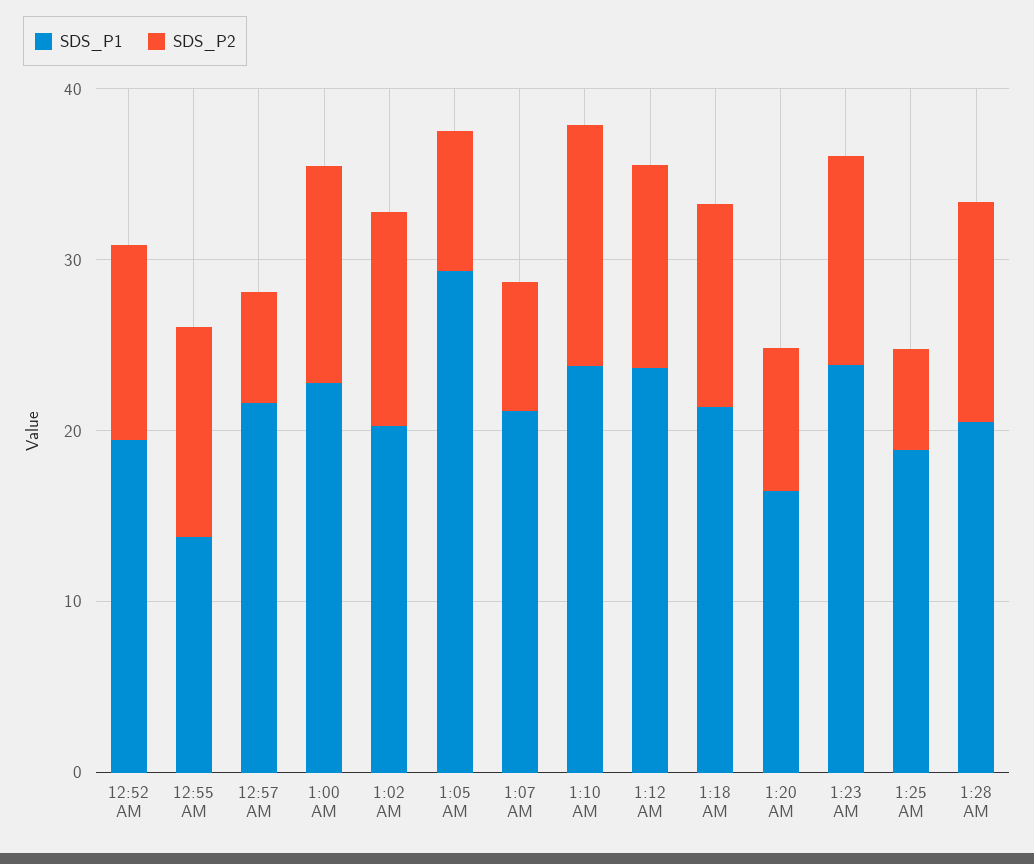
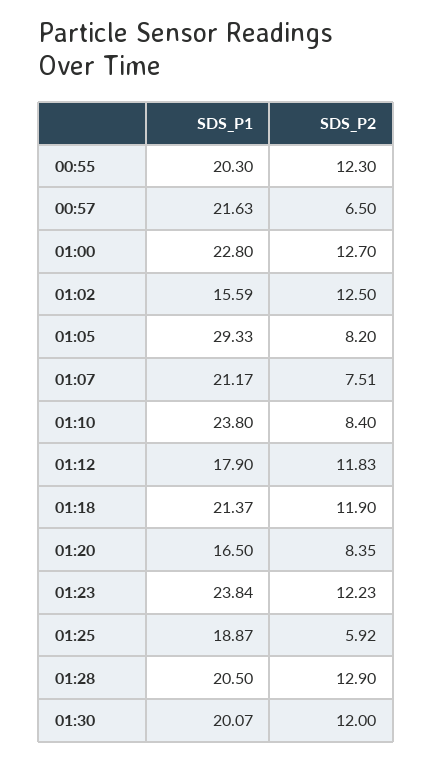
SDS_P1, 12:52 AM: 20 -> none
SDS_P2, 12:52 AM: 12 -> none
SDS_P1, 12:55 AM: 14 -> 20.3
SDS_P1, 1:02 AM: 20 -> 15.59
SDS_P2, 1:10 AM: 14 -> 8.4
SDS_P1, 1:12 AM: 24 -> 17.9
SDS_P1, 01:30: none -> 20.07
SDS_P2, 01:30: none -> 12

